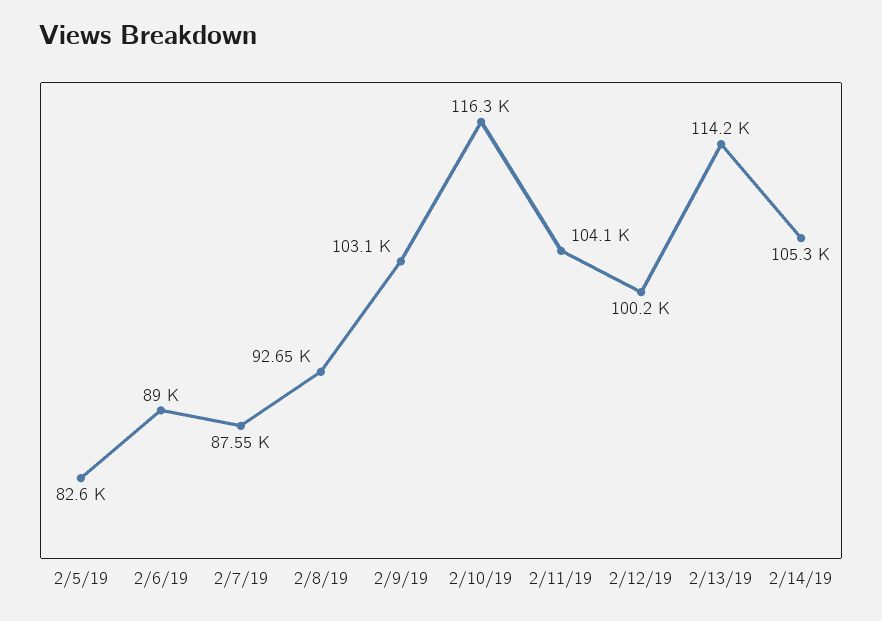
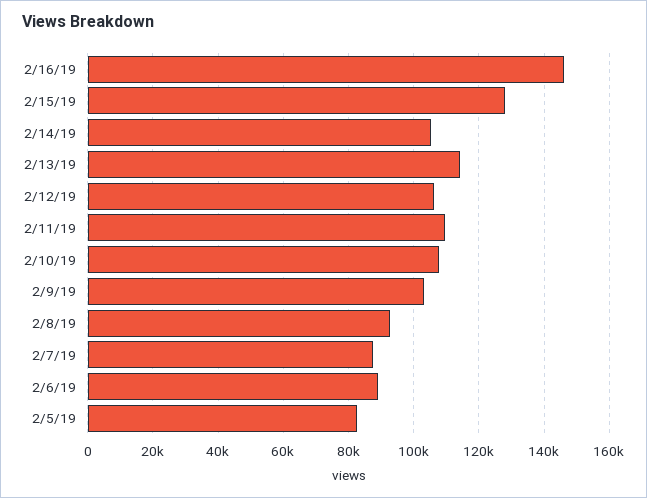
2/10/19: 116300 -> 108000
2/11/19: 104100 -> 110000
2/12/19: 100200 -> 106000
2/16/19: none -> 146000
2/15/19: none -> 128000

